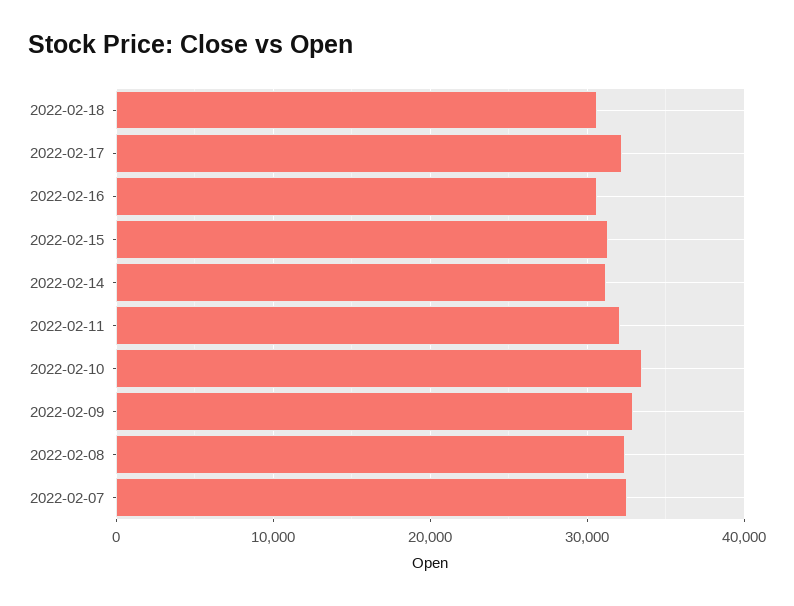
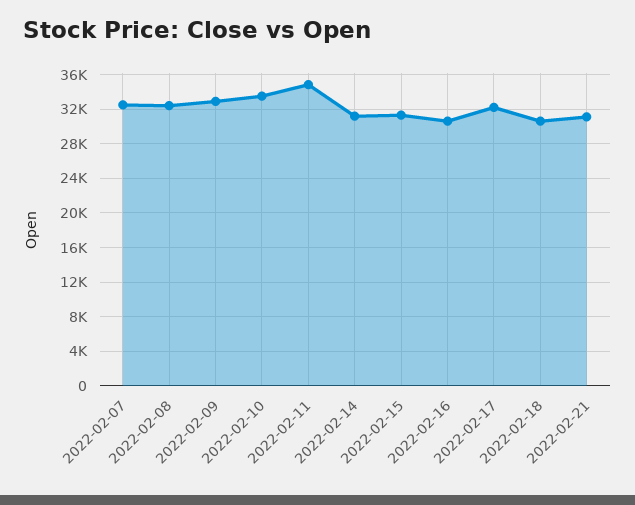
2022-02-11: 32000 -> 35000
2022-02-21: none -> 31000

